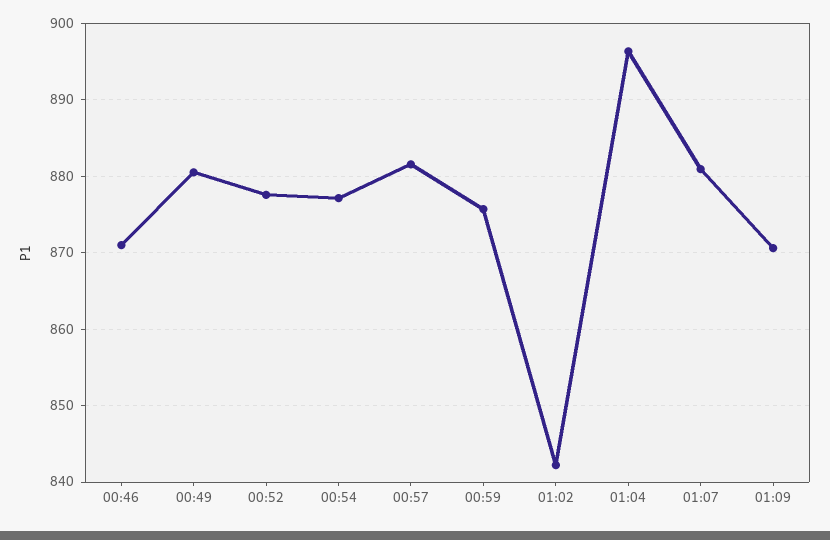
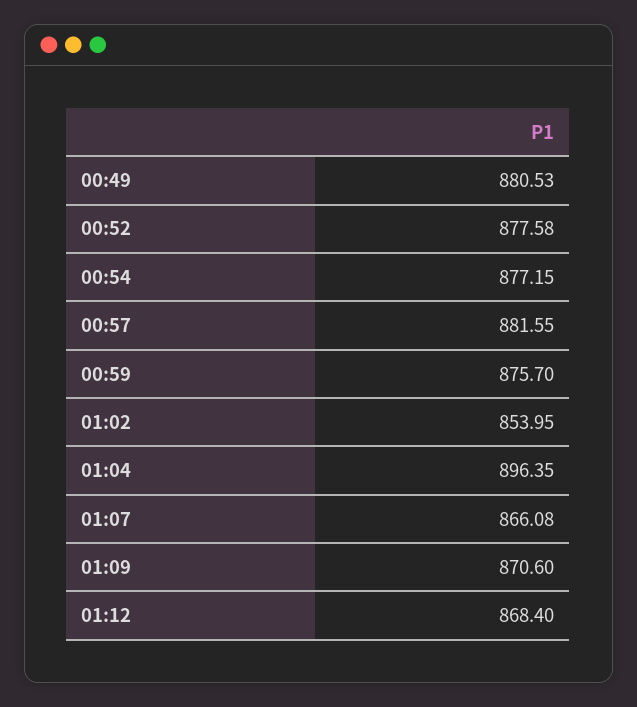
00:46: 871 -> none
01:02: 842 -> 853.95
01:07: 881 -> 866.08
01:12: none -> 868.4

